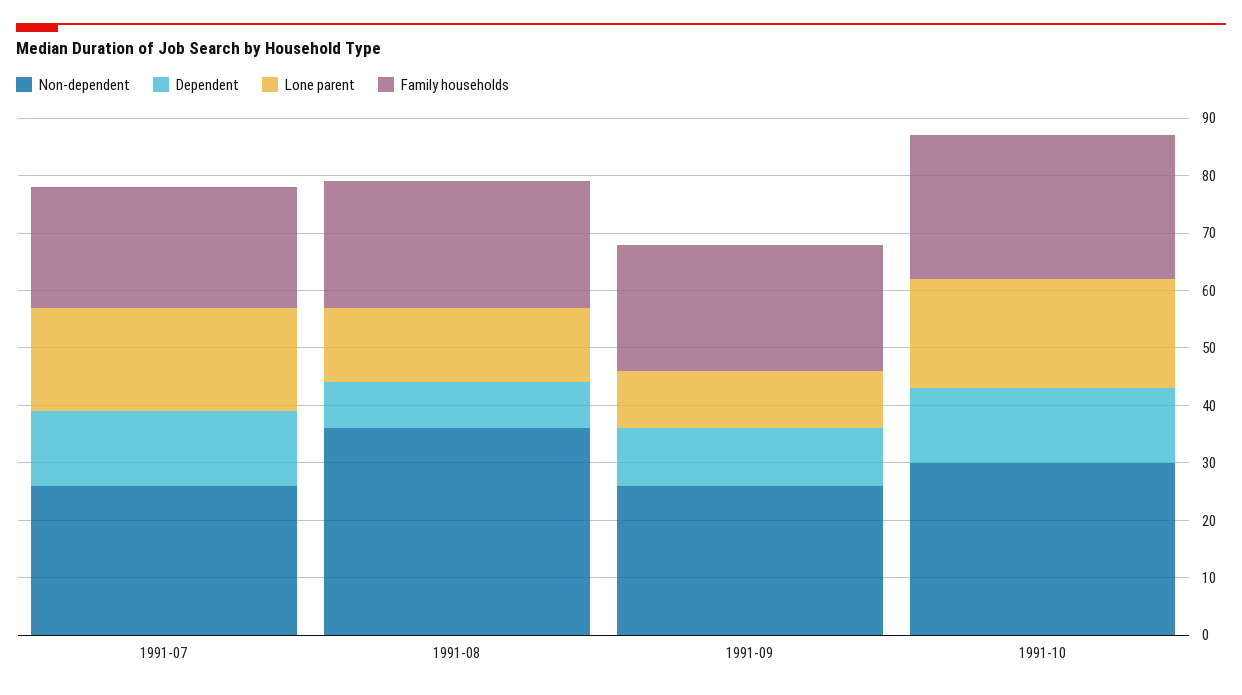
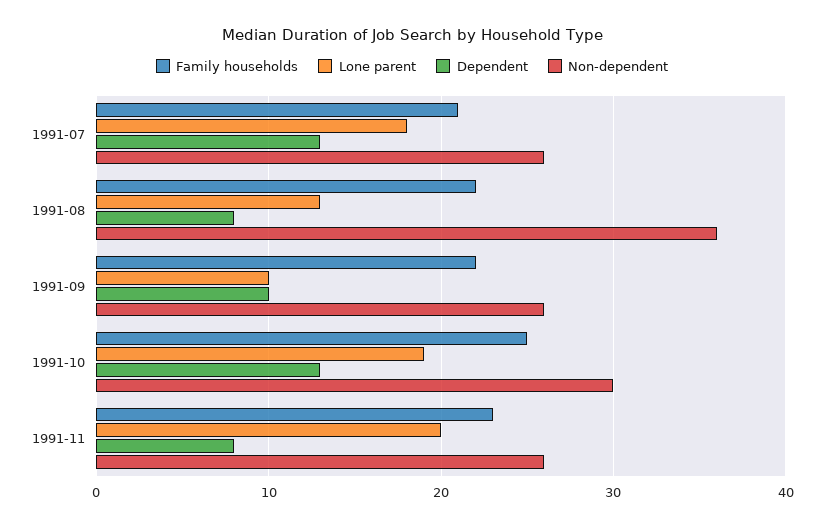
Family households, 1991-11: none -> 23
Lone parent, 1991-11: none -> 20
Dependent, 1991-11: none -> 8
Non-dependent, 1991-11: none -> 26

